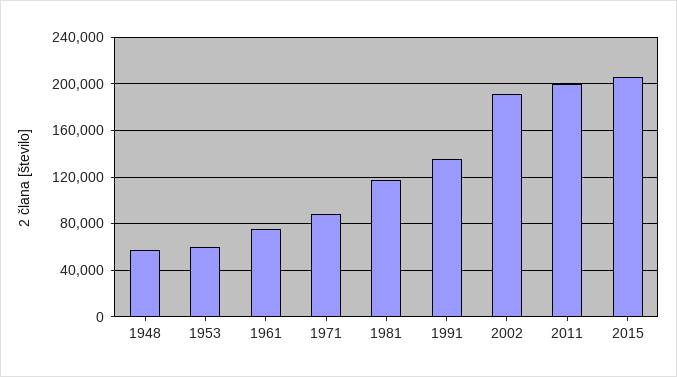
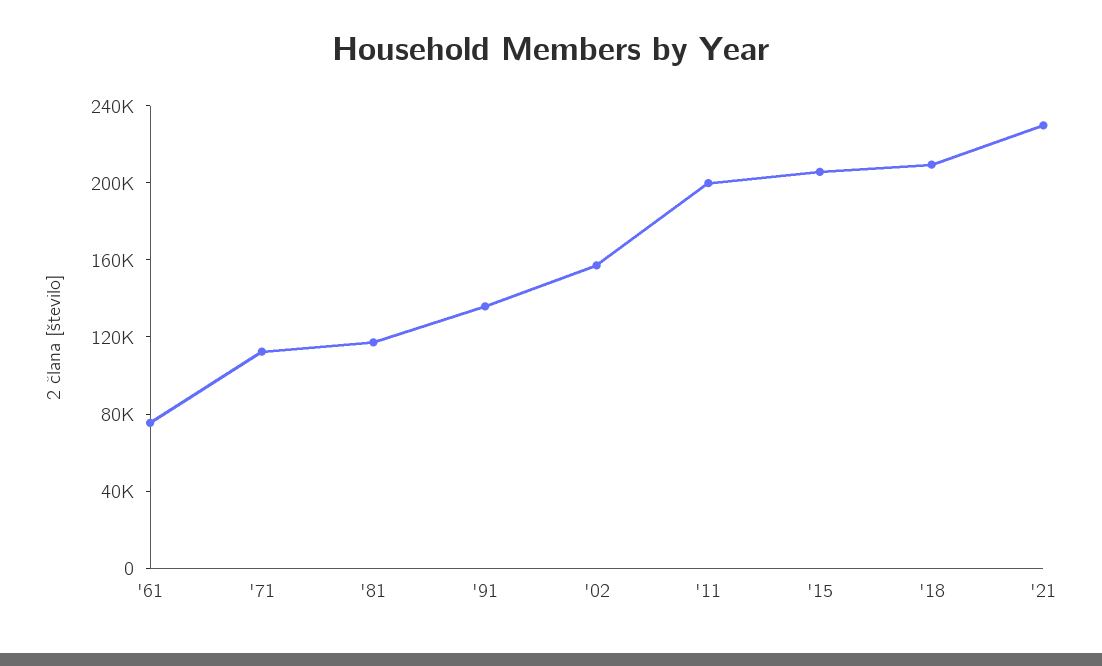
1948: 60000 -> none
1953: 60000 -> none
1971: 90000 -> 110000
2002: 190000 -> 160000
'18: none -> 210000
'21: none -> 230000

